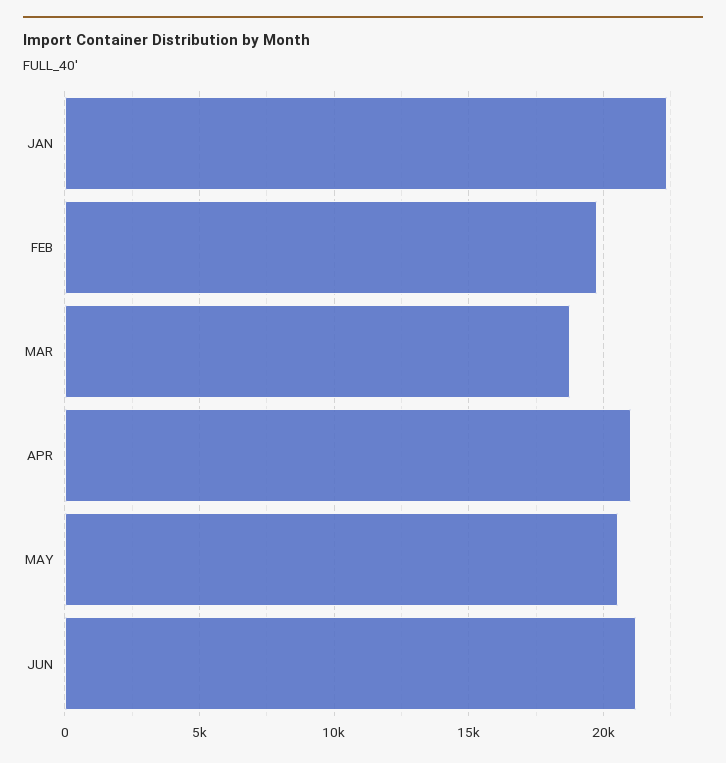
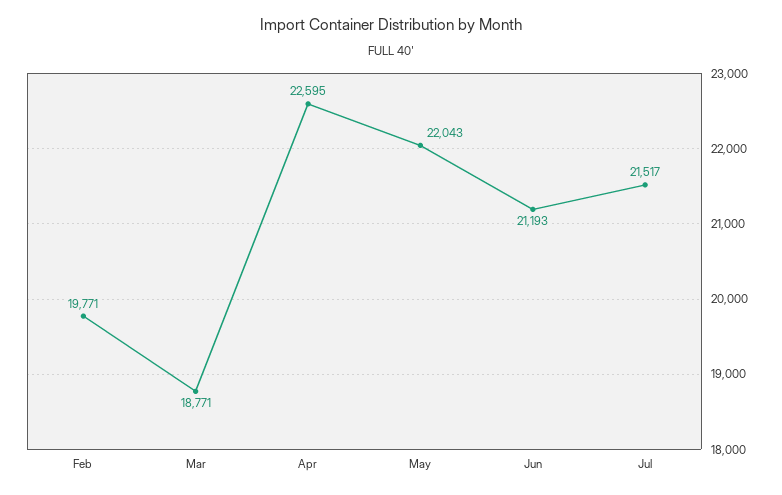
JAN: 22500 -> none
APR: 21000 -> 22595
MAY: 20500 -> 22043
Jul: none -> 21517

